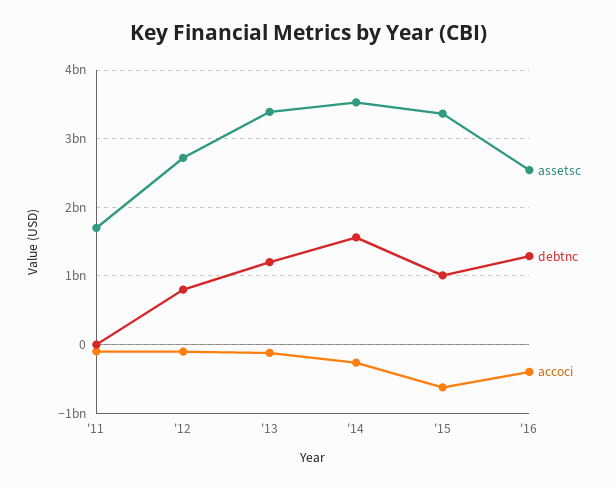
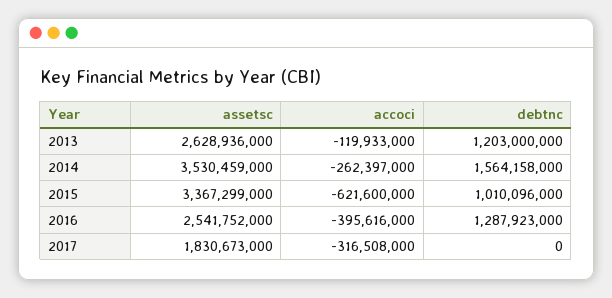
assetsc, '11: 1700000000 -> none
debtnc, '11: 0 -> none
accoci, '11: -100000000 -> none
assetsc, '12: 2700000000 -> none
debtnc, '12: 800000000 -> none
accoci, '12: -100000000 -> none
assetsc, '13: 3400000000 -> 2628936000
assetsc, 2017: none -> 1830673000
accoci, 2017: none -> -316508000
debtnc, 2017: none -> 0

